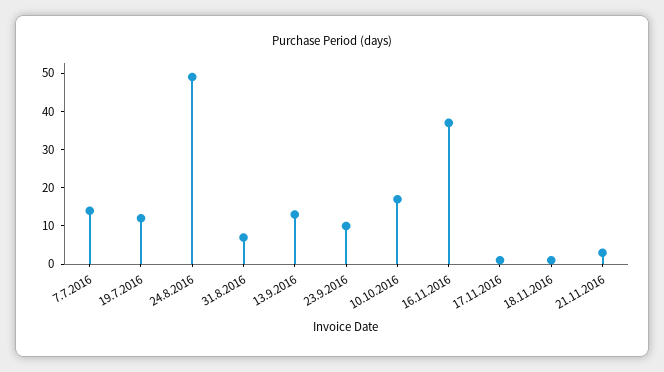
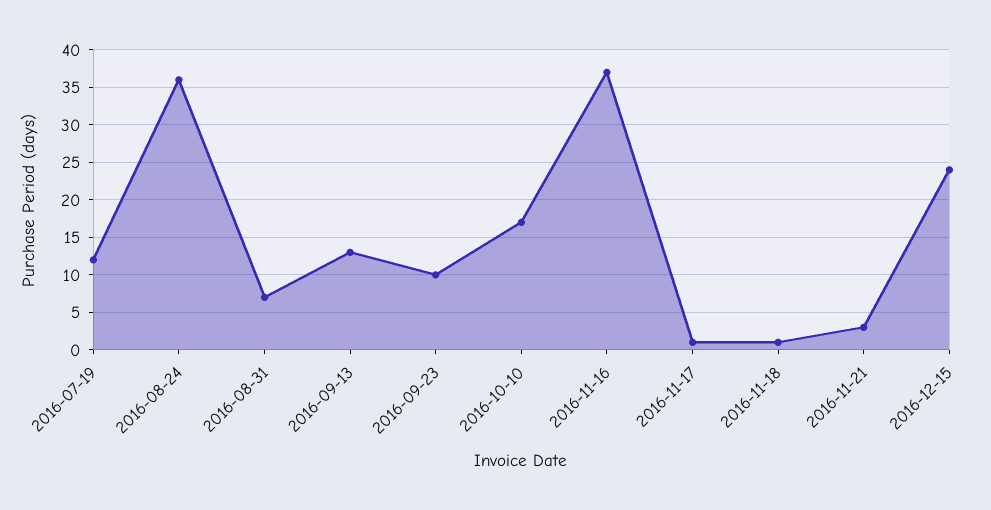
7.7.2016: 15 -> none
24.8.2016: 50 -> 36
2016-12-15: none -> 24

